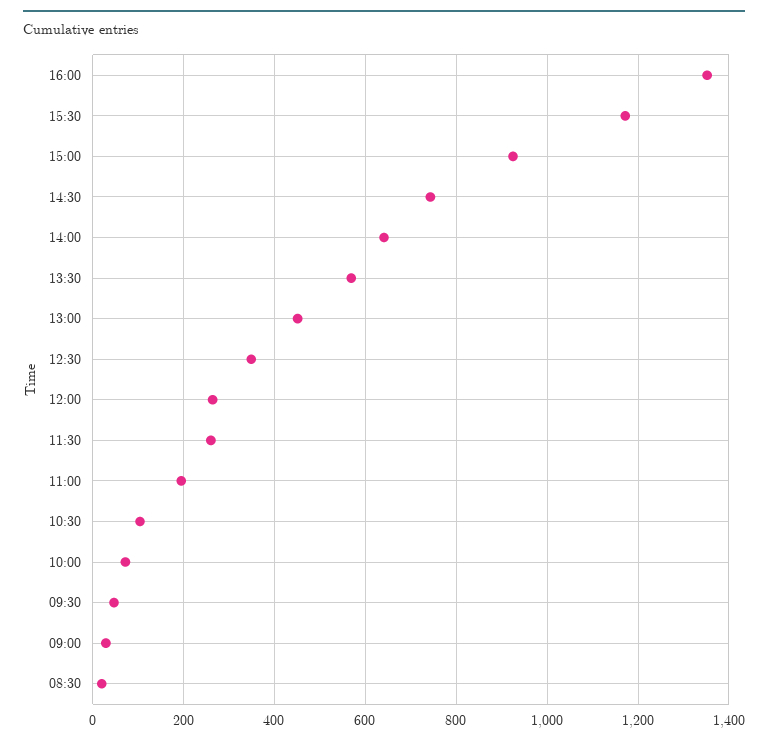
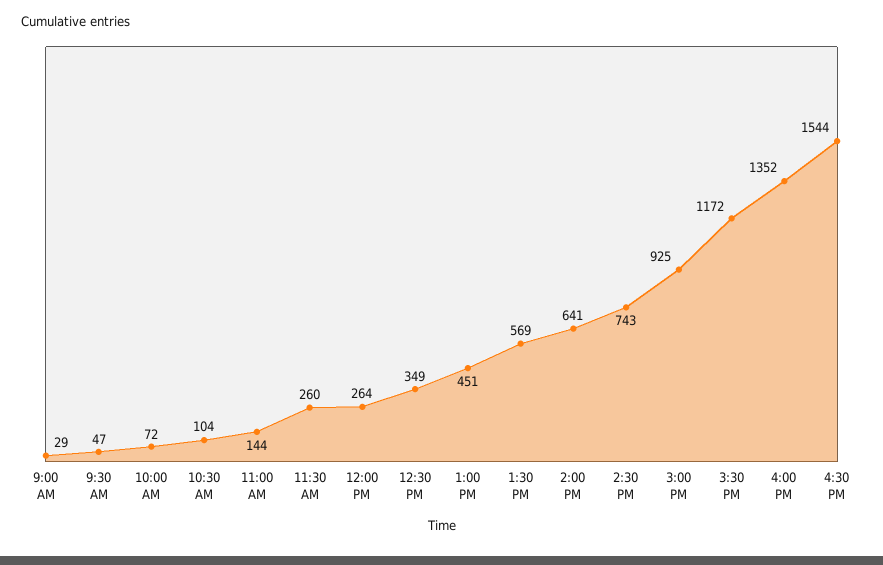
11:00: 200 -> 144
08:30: 20 -> none
4:30 PM: none -> 1544

